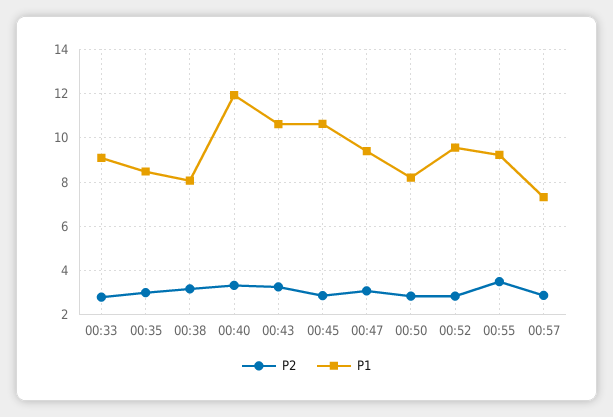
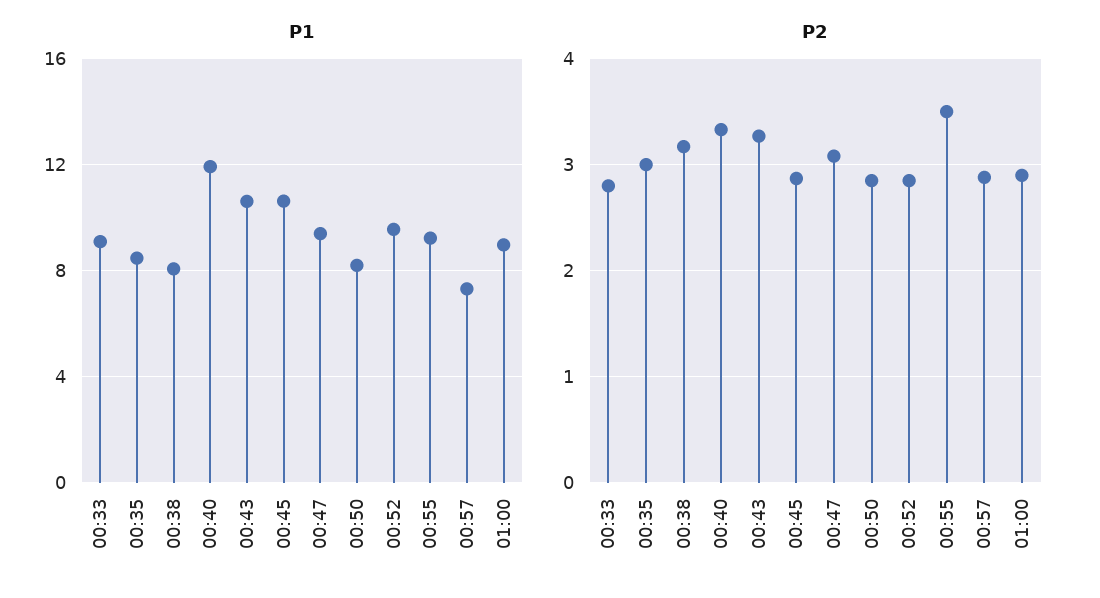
P1, 01:00: none -> 9
P2, 01:00: none -> 2.9

